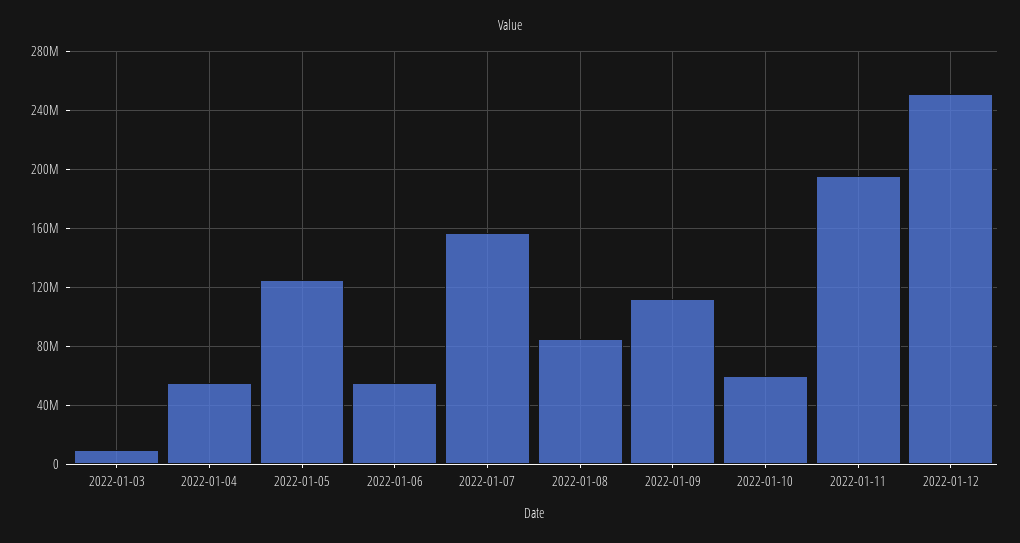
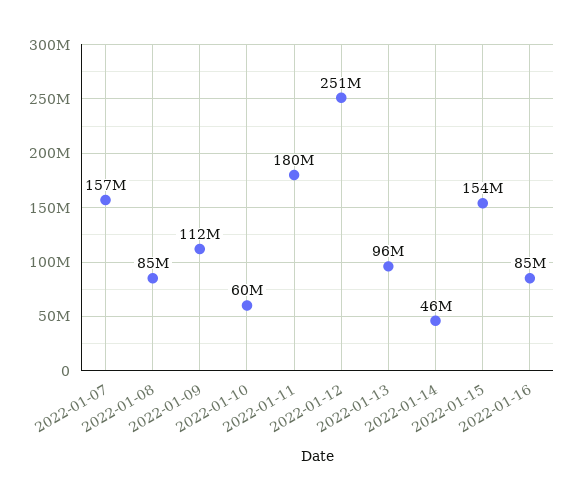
2022-01-03: 10000000 -> none
2022-01-04: 55000000 -> none
2022-01-05: 125000000 -> none
2022-01-06: 55000000 -> none
2022-01-11: 195000000 -> 180000000
2022-01-13: none -> 96000000
2022-01-14: none -> 46000000
2022-01-15: none -> 154000000
2022-01-16: none -> 85000000

